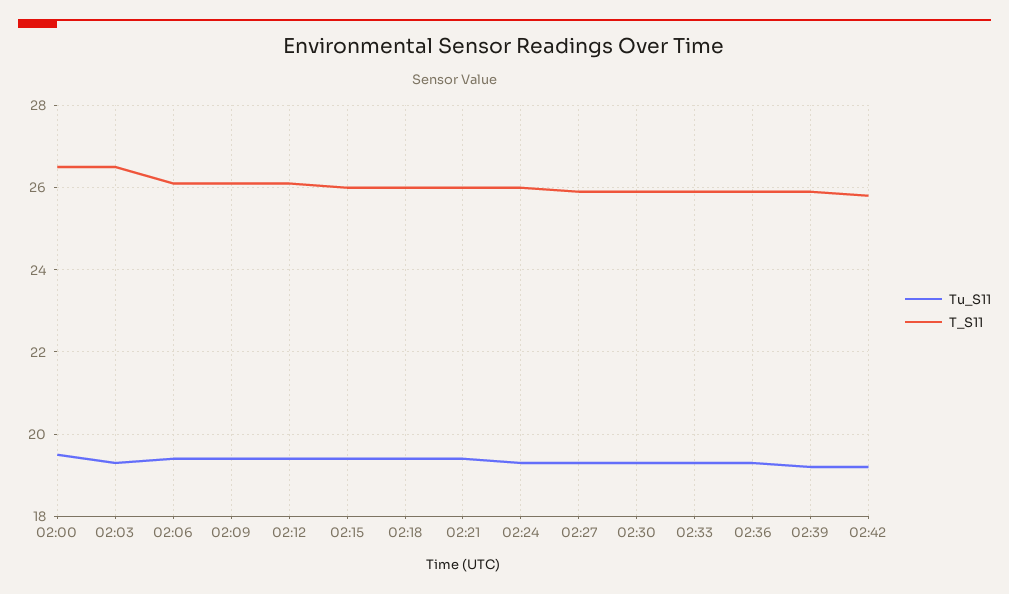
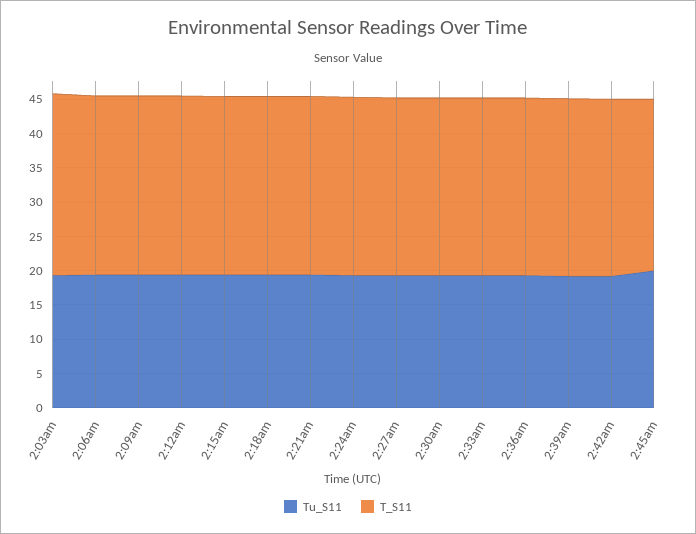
Tu_S11, 02:00: 19.5 -> none
T_S11, 02:00: 26.5 -> none
Tu_S11, 2:45am: none -> 20
T_S11, 2:45am: none -> 25

